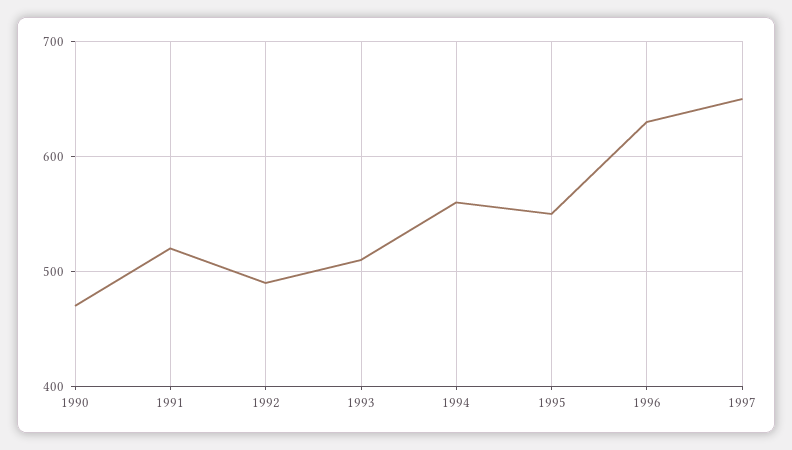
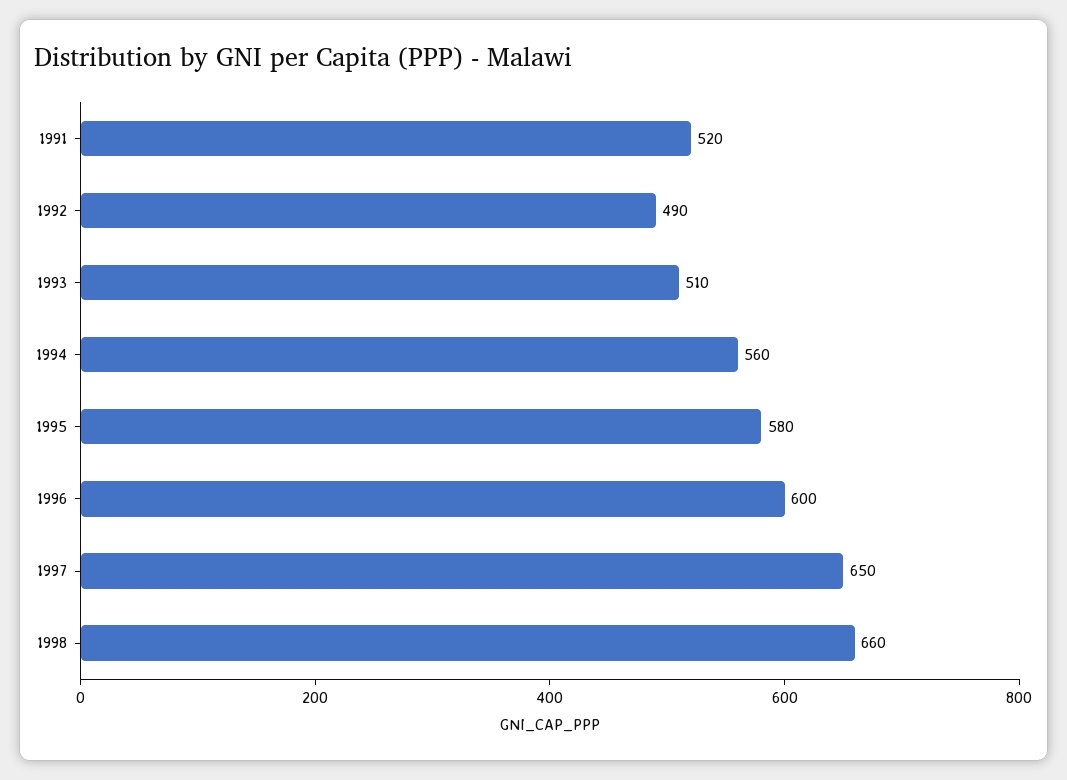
1990: 470 -> none
1995: 550 -> 580
1996: 630 -> 600
1998: none -> 660

